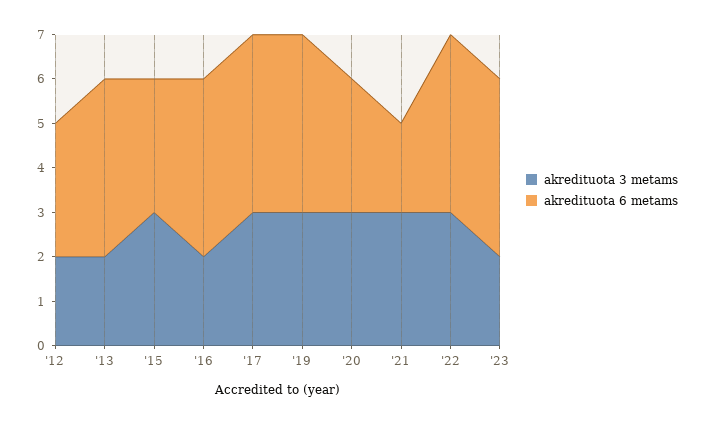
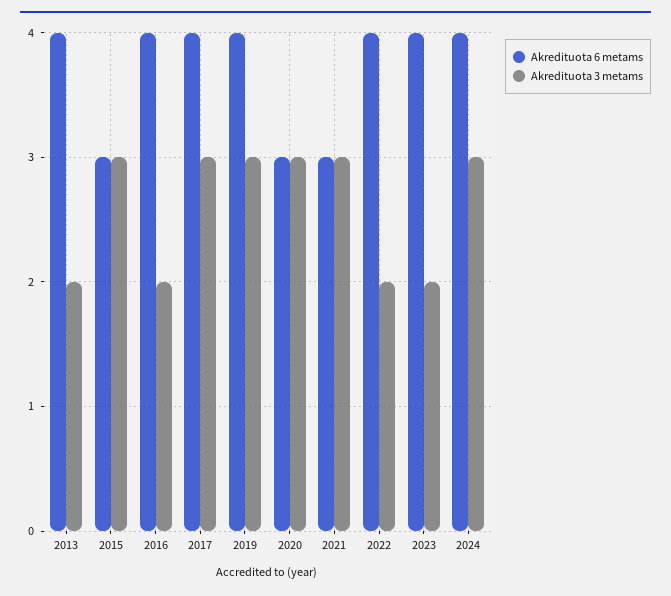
akredituota 3 metams, '12: 2 -> none
akredituota 6 metams, '12: 3 -> none
akredituota 6 metams, '21: 2 -> 3
akredituota 3 metams, '22: 3 -> 2
akredituota 6 metams, 2024: none -> 4
akredituota 3 metams, 2024: none -> 3

